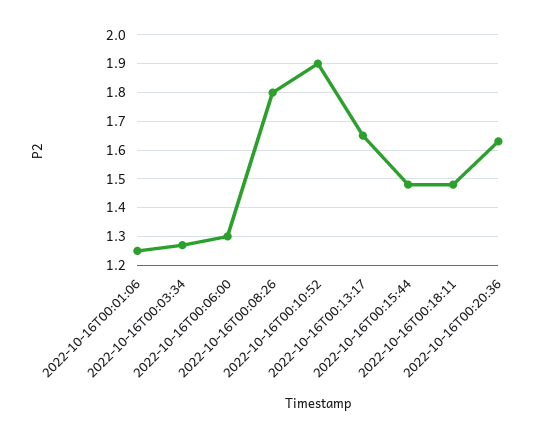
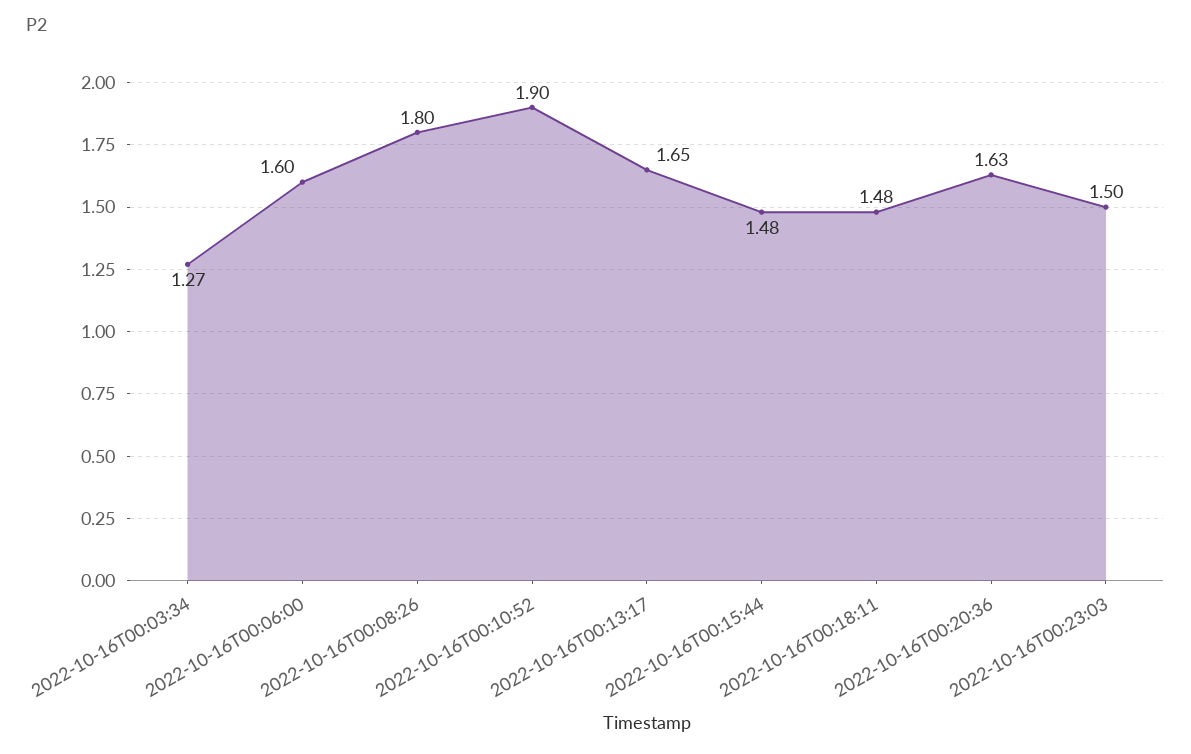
2022-10-16T00:01:06: 1.25 -> none
2022-10-16T00:06:00: 1.3 -> 1.6
2022-10-16T00:23:03: none -> 1.5

